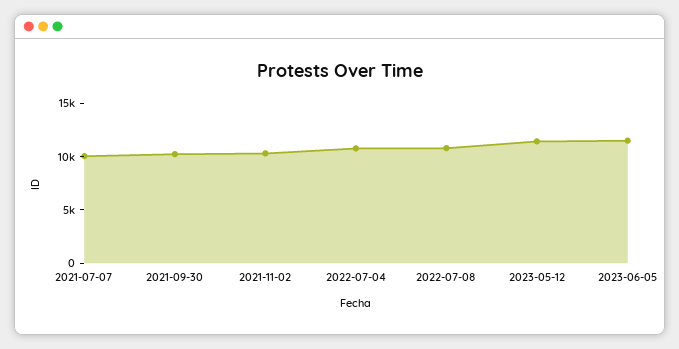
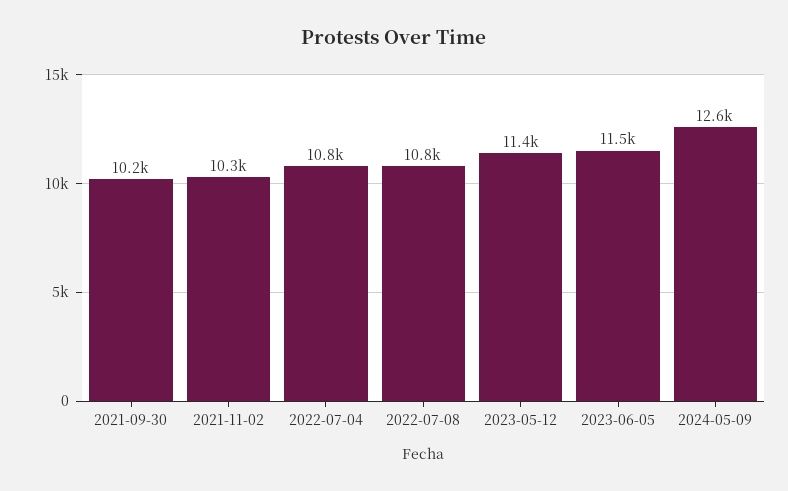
2021-07-07: 10000 -> none
2024-05-09: none -> 12600

